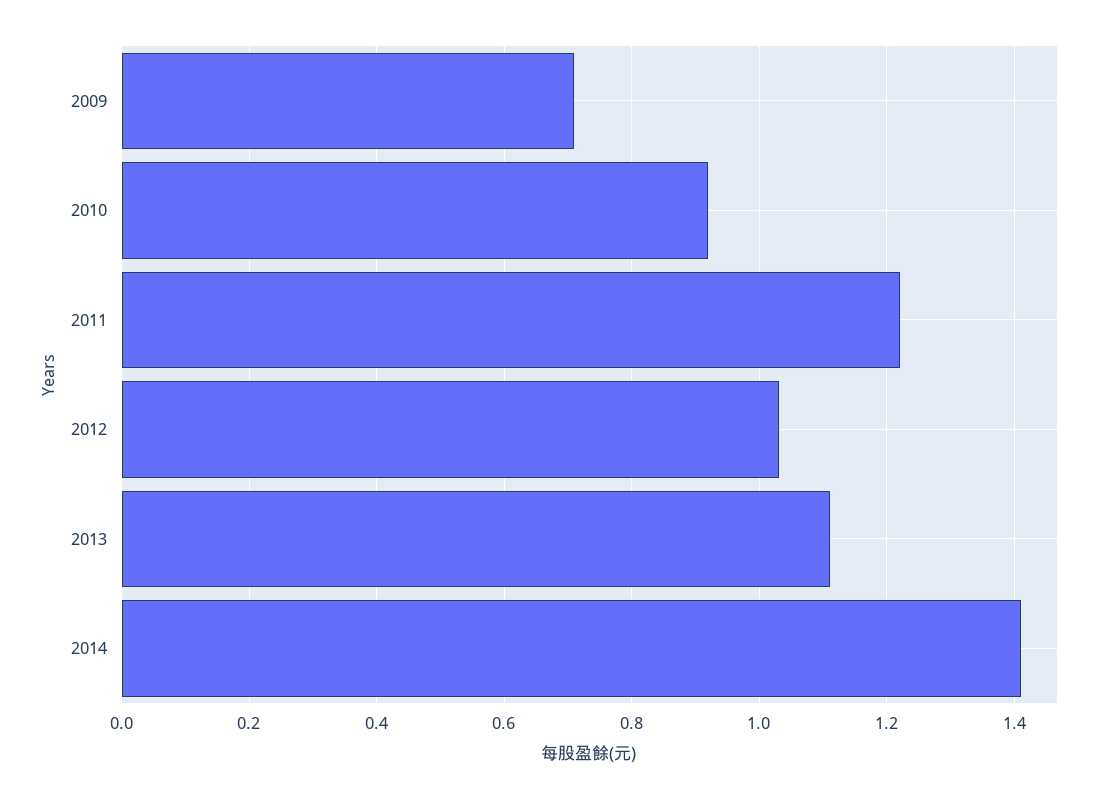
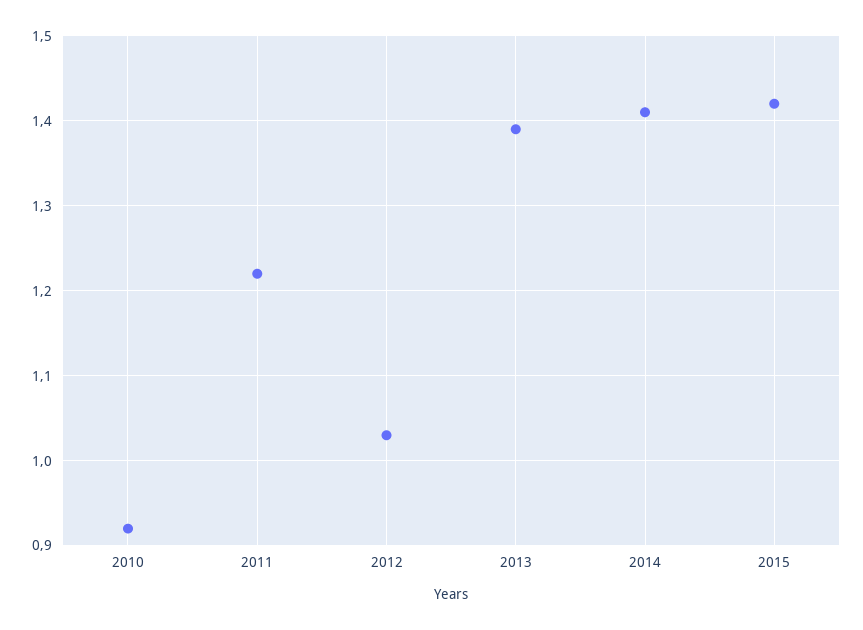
2009: 0.7 -> none
2013: 1.1 -> 1.39
2015: none -> 1.42

